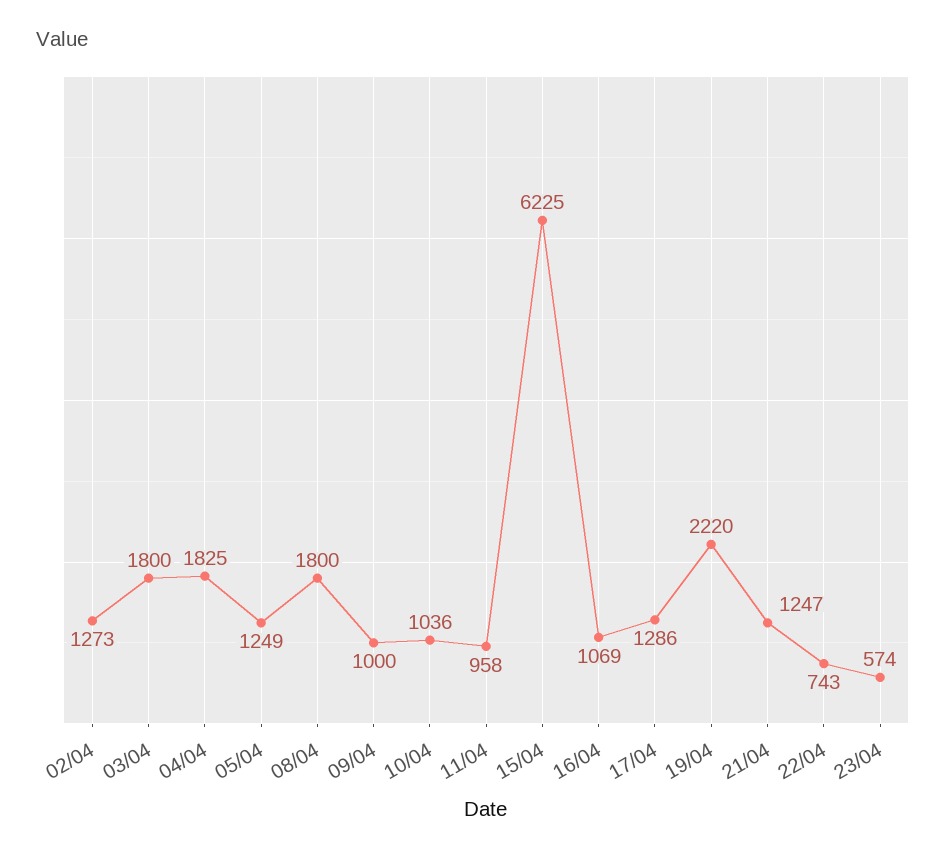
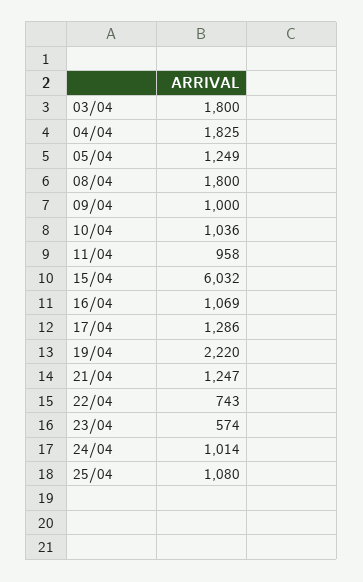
02/04: 1273 -> none
15/04: 6225 -> 6032
24/04: none -> 1014
25/04: none -> 1080

